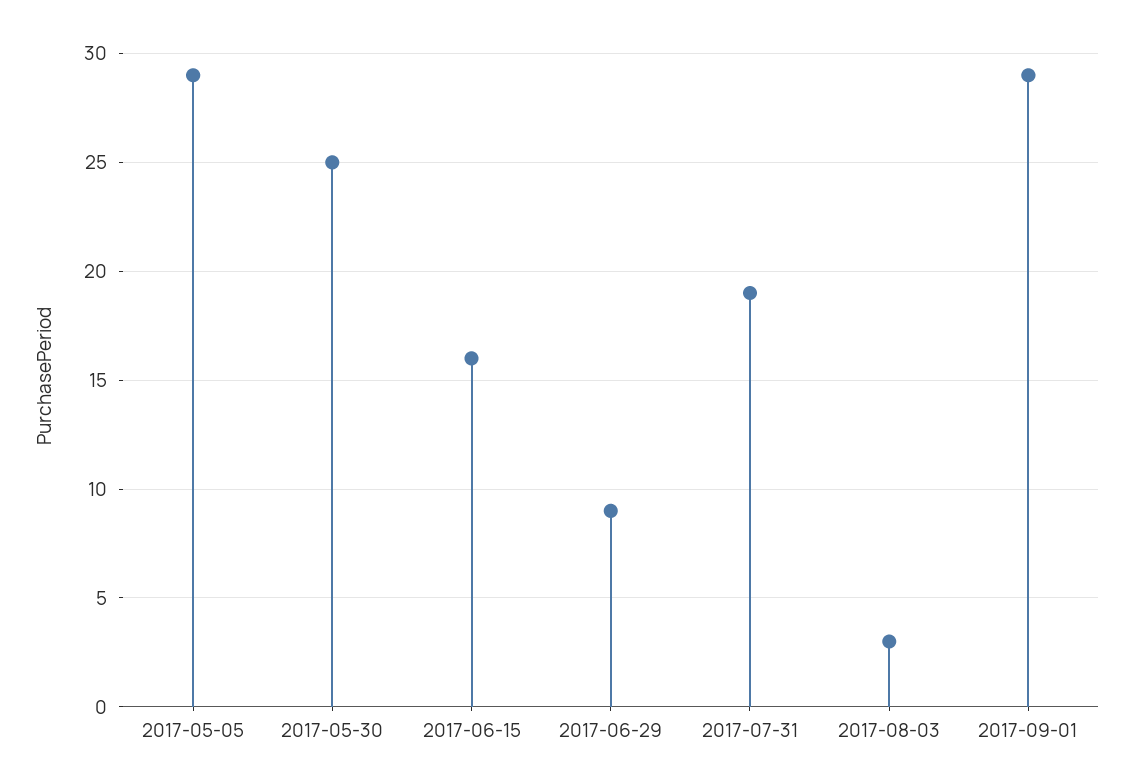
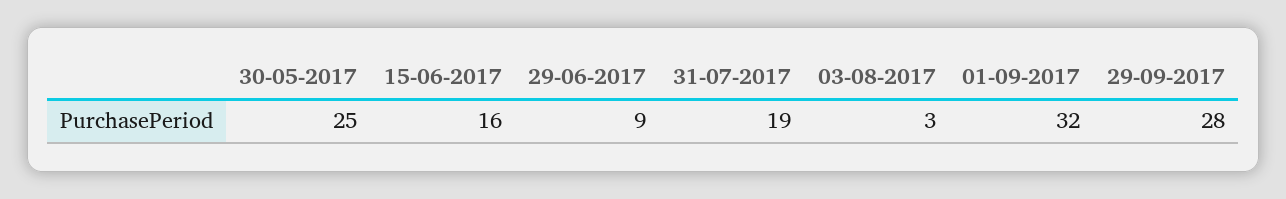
2017-05-05: 29 -> none
2017-09-01: 29 -> 32
29-09-2017: none -> 28

